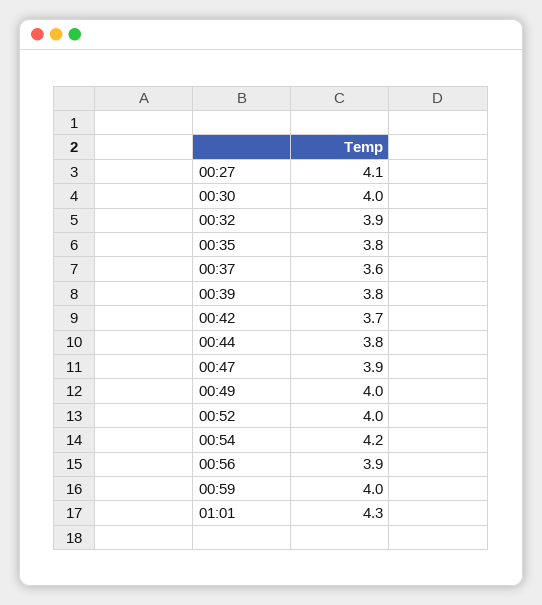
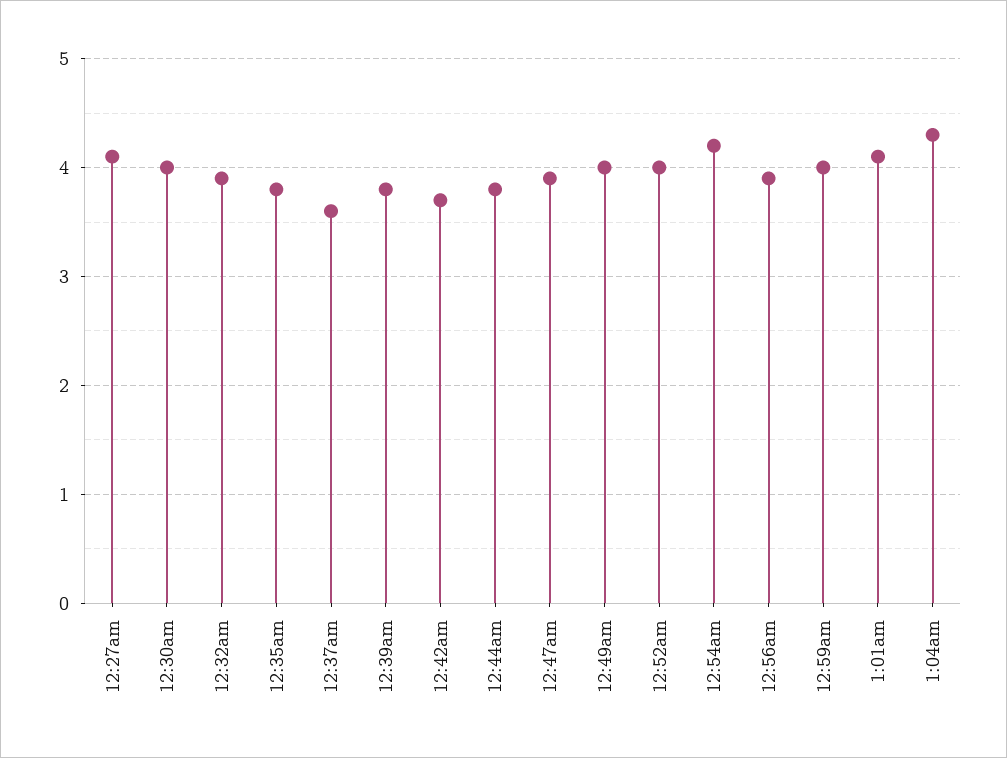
01:01: 4.3 -> 4.1
1:04am: none -> 4.3

